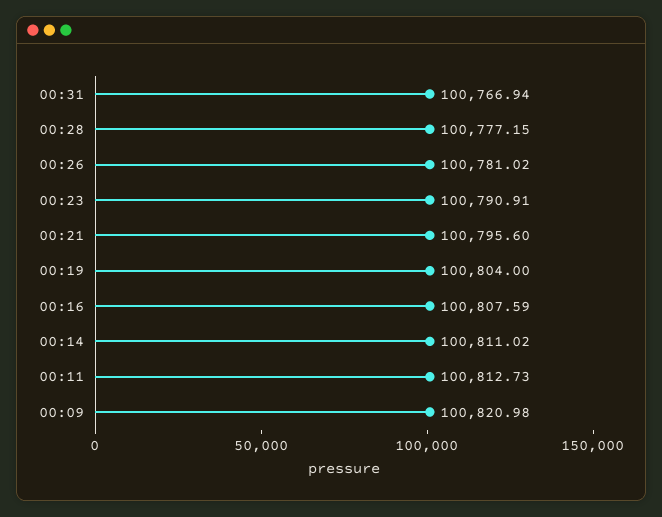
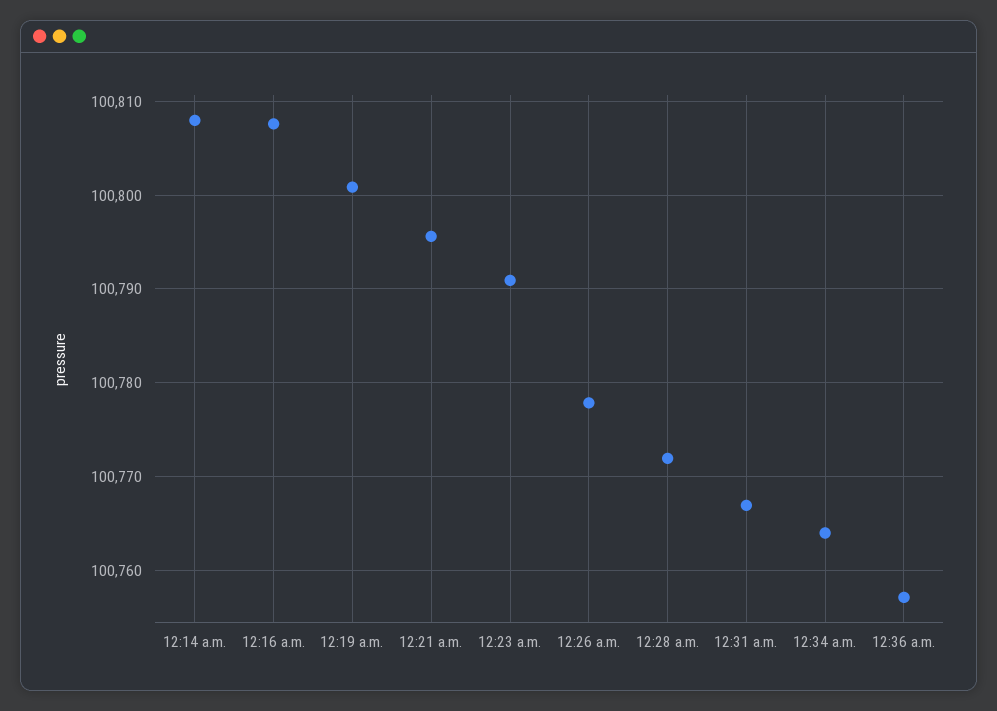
00:28: 100777.15 -> 100772
00:26: 100781.02 -> 100778
00:19: 100804 -> 100801
00:14: 100811.02 -> 100808
00:11: 100812.73 -> none
00:09: 100820.98 -> none
12:34 a.m.: none -> 100764
12:36 a.m.: none -> 100757

